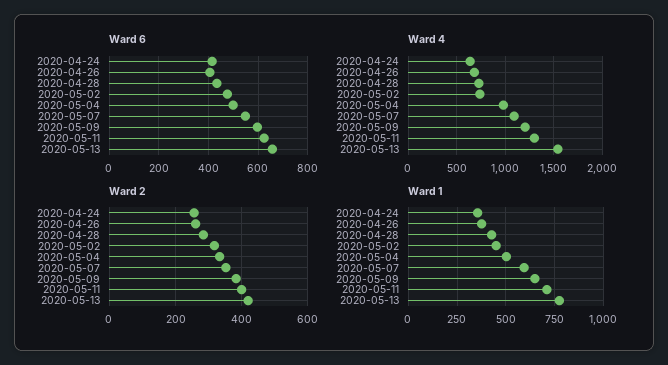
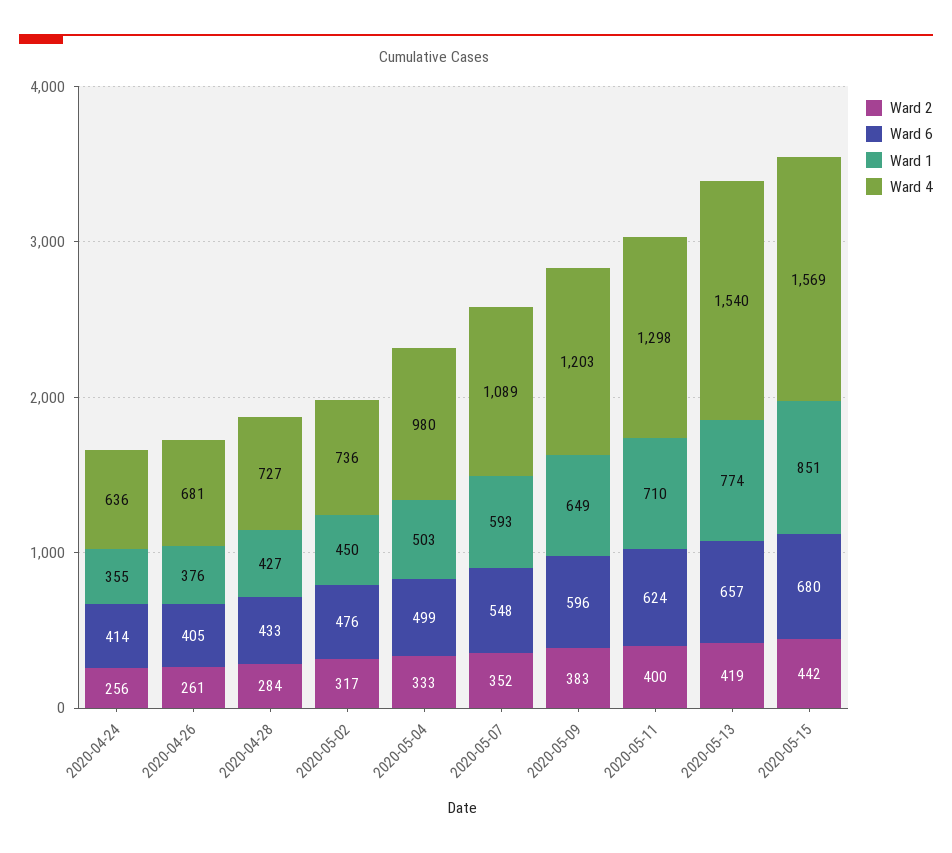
Ward 2, 2020-05-15: none -> 442
Ward 6, 2020-05-15: none -> 680
Ward 1, 2020-05-15: none -> 851
Ward 4, 2020-05-15: none -> 1569

